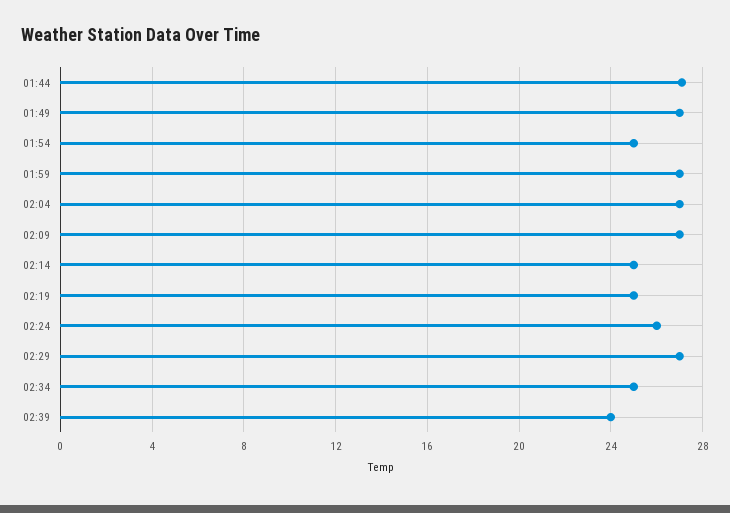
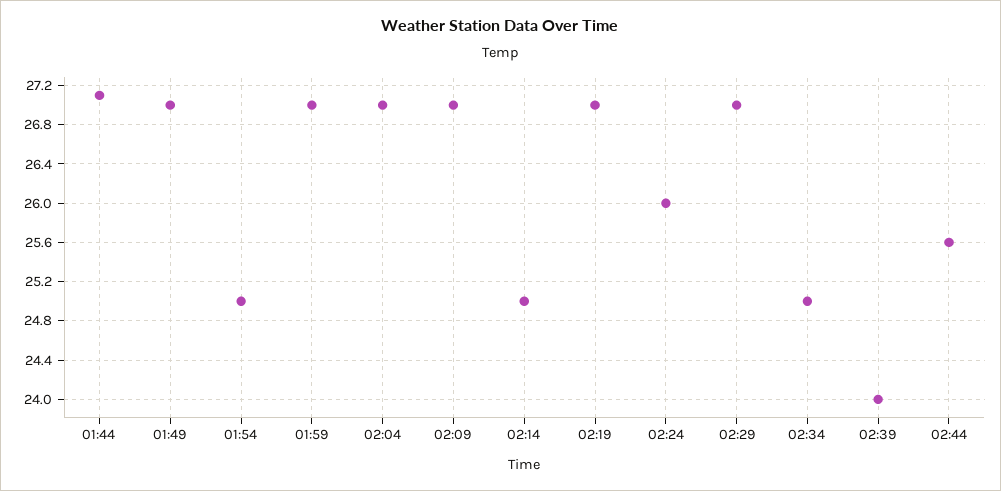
02:19: 25 -> 27
02:44: none -> 25.6

